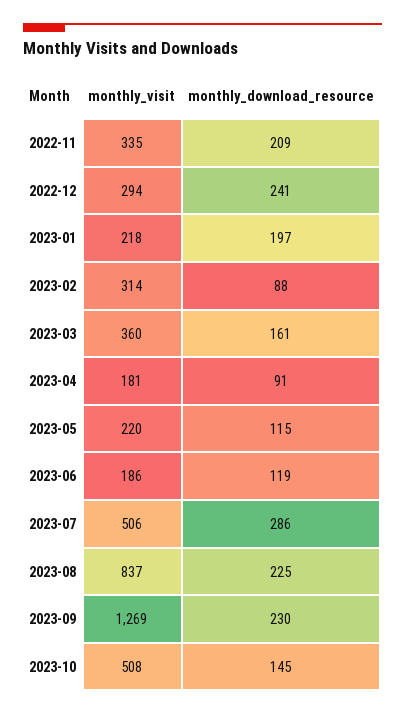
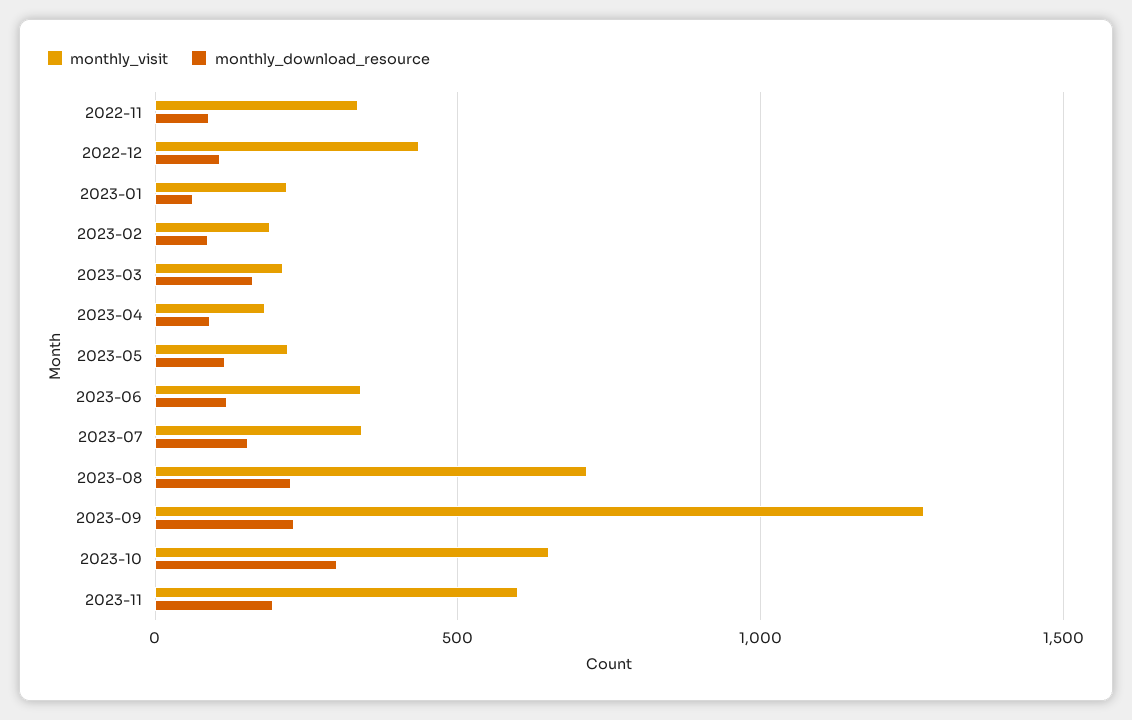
monthly_download_resource, 2022-11: 209 -> 100
monthly_visit, 2022-12: 294 -> 450
monthly_download_resource, 2022-12: 241 -> 100
monthly_download_resource, 2023-01: 197 -> 50
monthly_visit, 2023-02: 314 -> 200
monthly_visit, 2023-03: 360 -> 200
monthly_visit, 2023-06: 186 -> 350
monthly_visit, 2023-07: 506 -> 350
monthly_download_resource, 2023-07: 286 -> 150
monthly_visit, 2023-08: 837 -> 700
monthly_visit, 2023-10: 508 -> 650
monthly_download_resource, 2023-10: 145 -> 300
monthly_visit, 2023-11: none -> 600
monthly_download_resource, 2023-11: none -> 200

